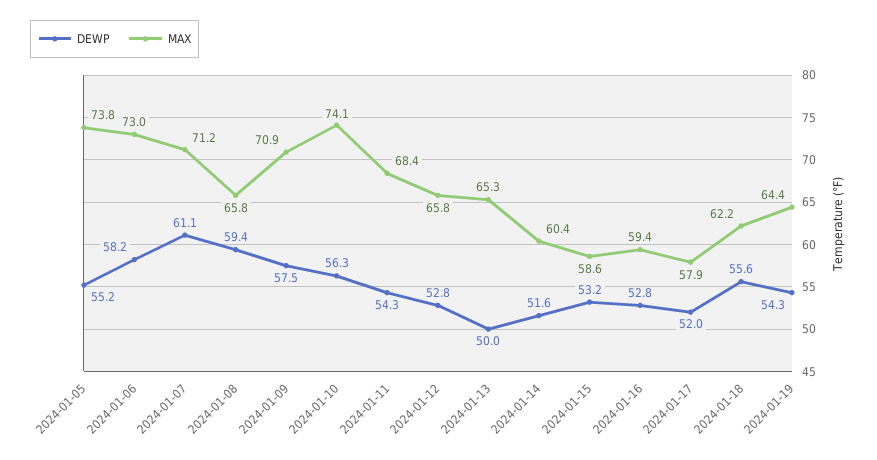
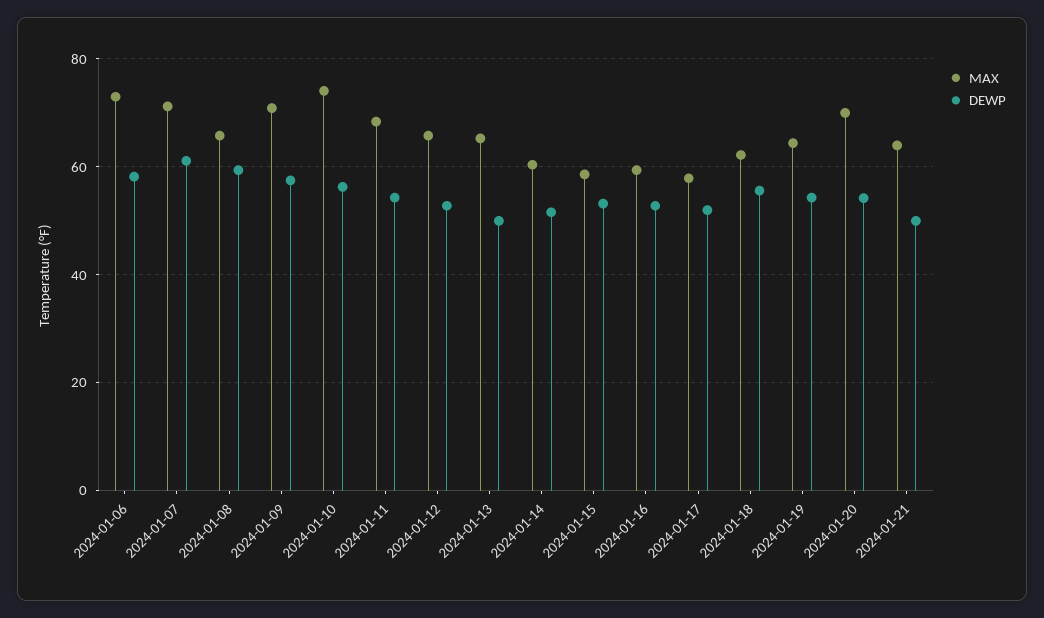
DEWP, 2024-01-05: 55.2 -> none
MAX, 2024-01-05: 73.8 -> none
MAX, 2024-01-20: none -> 70
DEWP, 2024-01-20: none -> 54
MAX, 2024-01-21: none -> 64
DEWP, 2024-01-21: none -> 50

